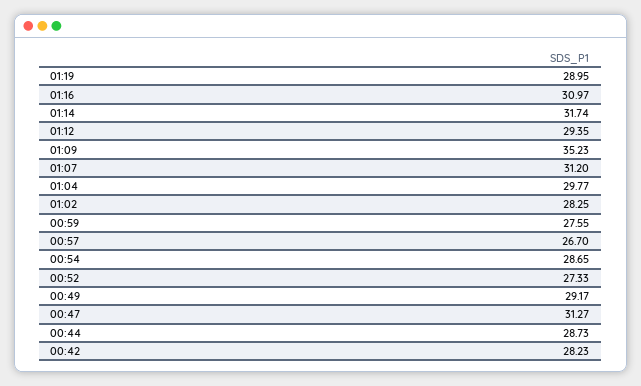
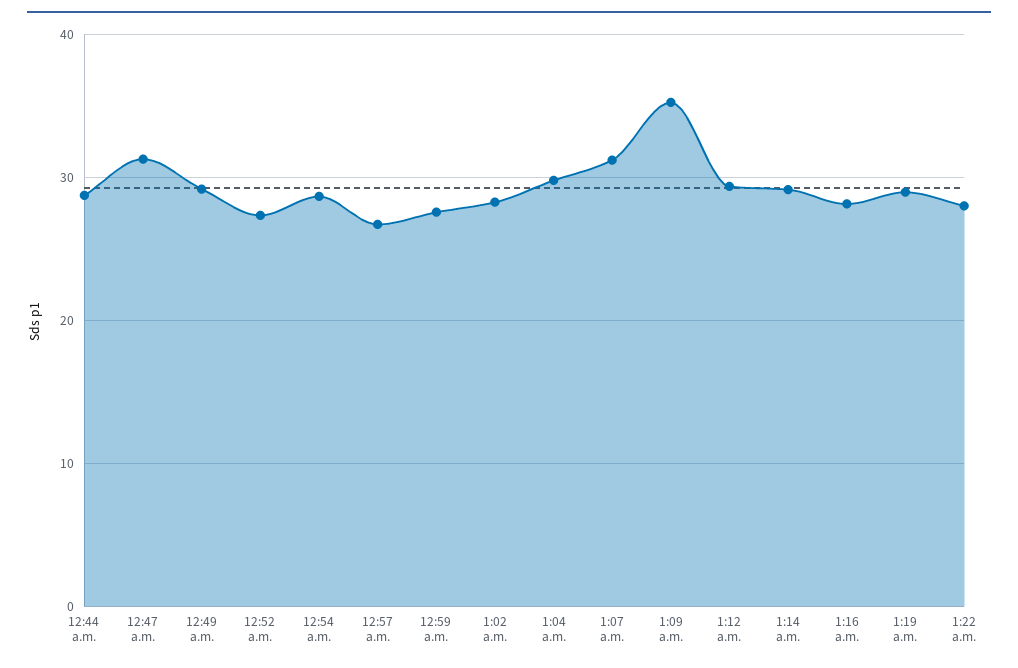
01:16: 30.97 -> 28
01:14: 31.74 -> 29
00:42: 28.23 -> none
1:22 a.m.: none -> 28

